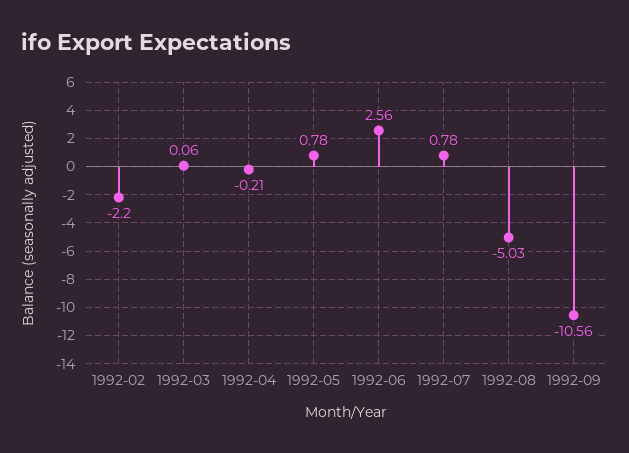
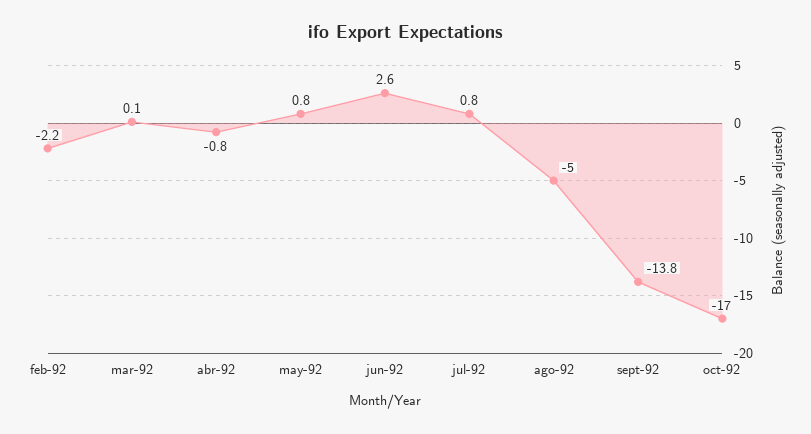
1992-04: -0.21 -> -0.8
1992-09: -10.56 -> -13.8
oct-92: none -> -17

